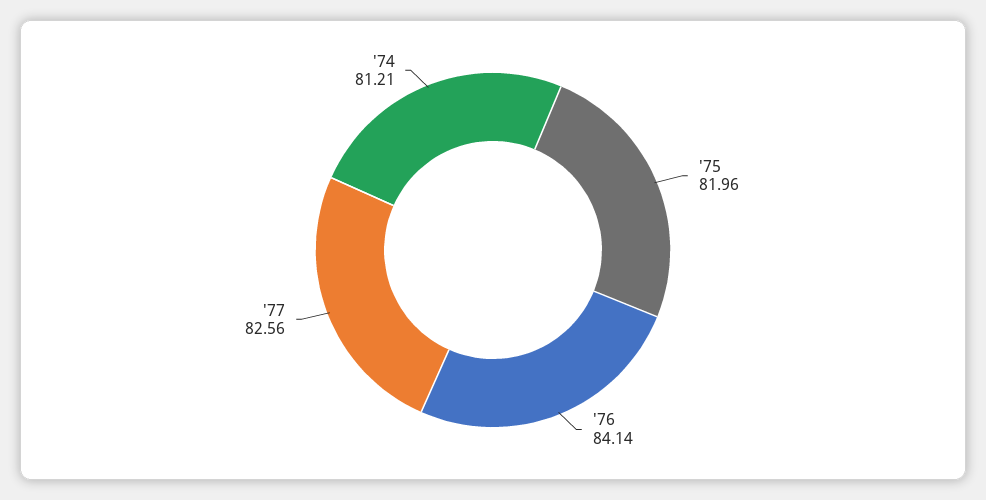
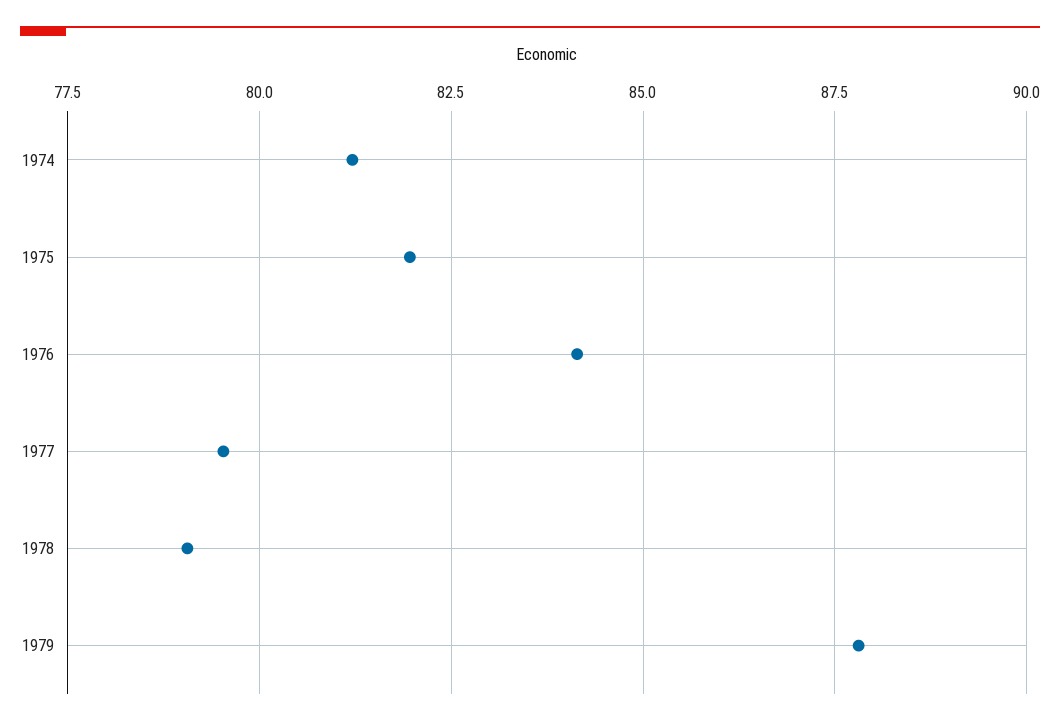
'77: 82.56 -> 79.5
1978: none -> 79
1979: none -> 87.75

